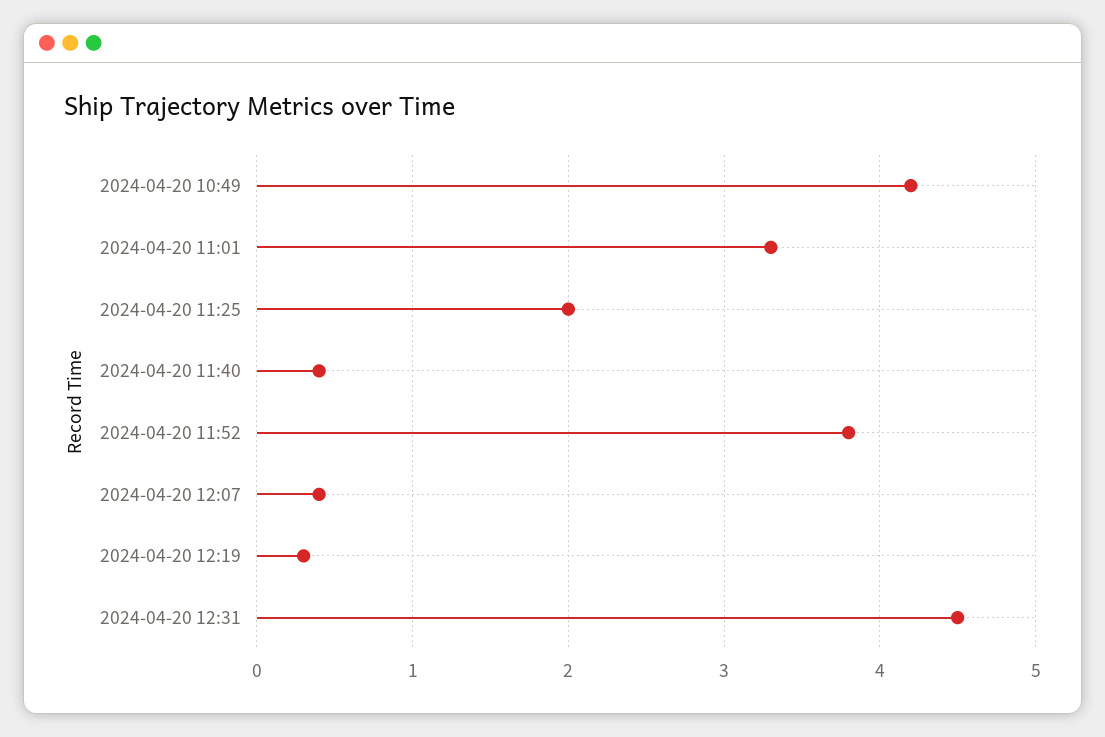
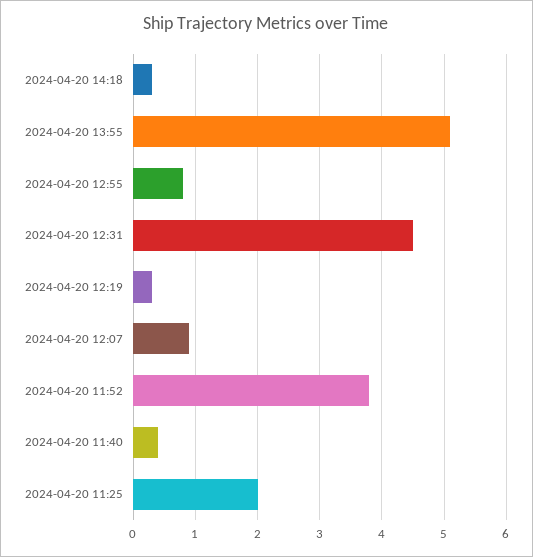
2024-04-20 10:49: 4.2 -> none
2024-04-20 11:01: 3.3 -> none
2024-04-20 12:07: 0.4 -> 0.9
2024-04-20 14:18: none -> 0.3
2024-04-20 13:55: none -> 5.1
2024-04-20 12:55: none -> 0.8

